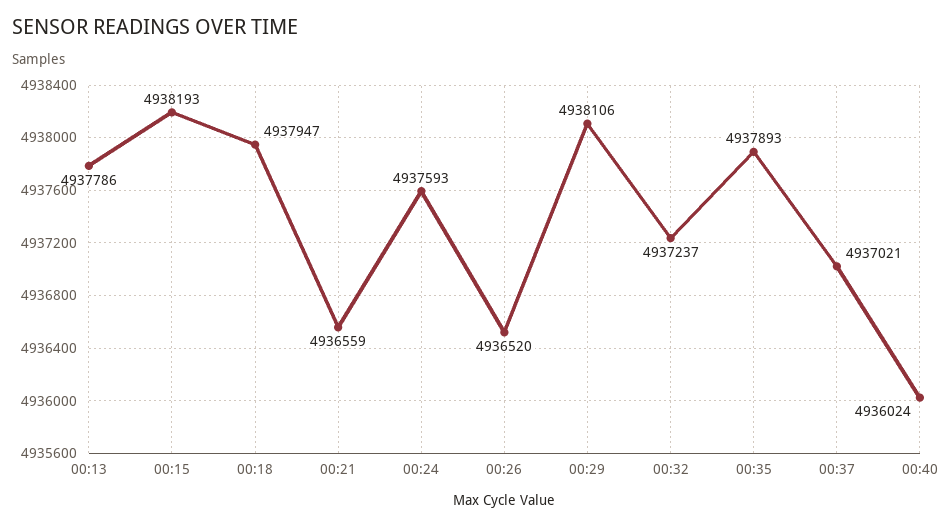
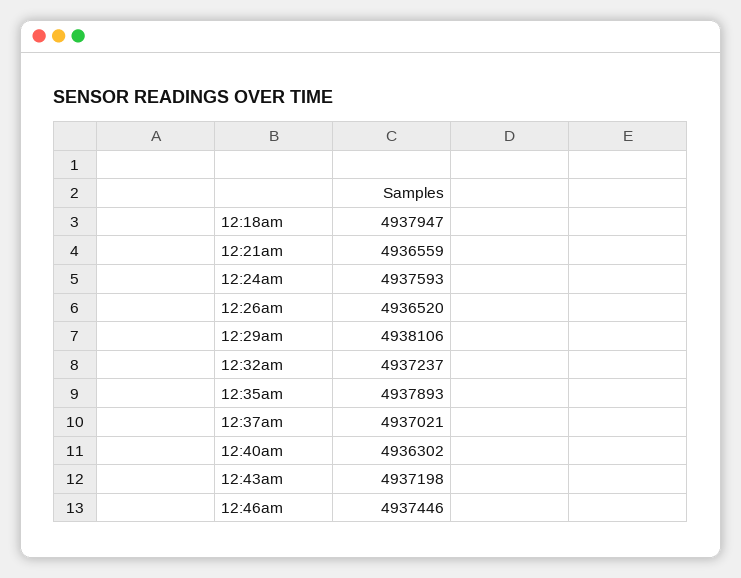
00:13: 4937786 -> none
00:15: 4938193 -> none
00:40: 4936024 -> 4936302
12:43am: none -> 4937198
12:46am: none -> 4937446

